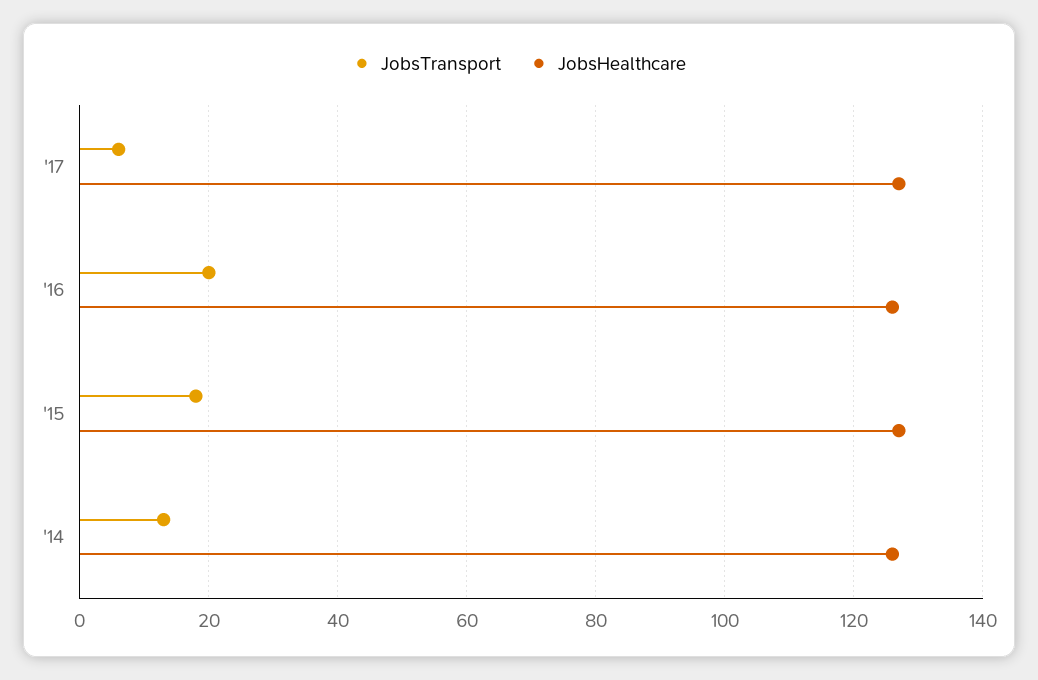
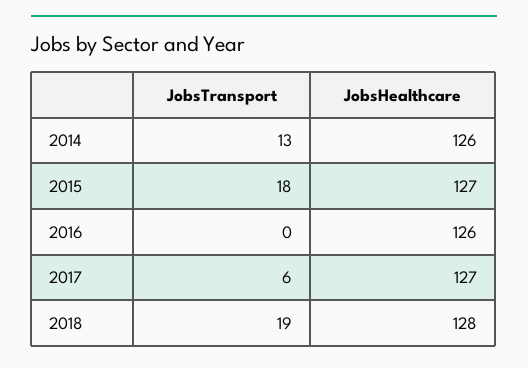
JobsTransport, '16: 20 -> 0
JobsTransport, 2018: none -> 19
JobsHealthcare, 2018: none -> 128

